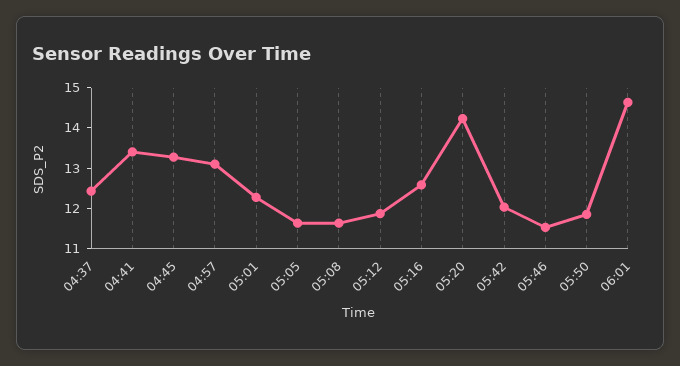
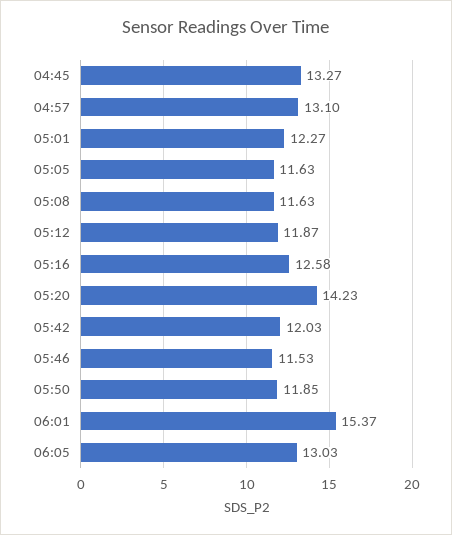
04:37: 12.4 -> none
04:41: 13.4 -> none
06:01: 14.6 -> 15.37
06:05: none -> 13.03

